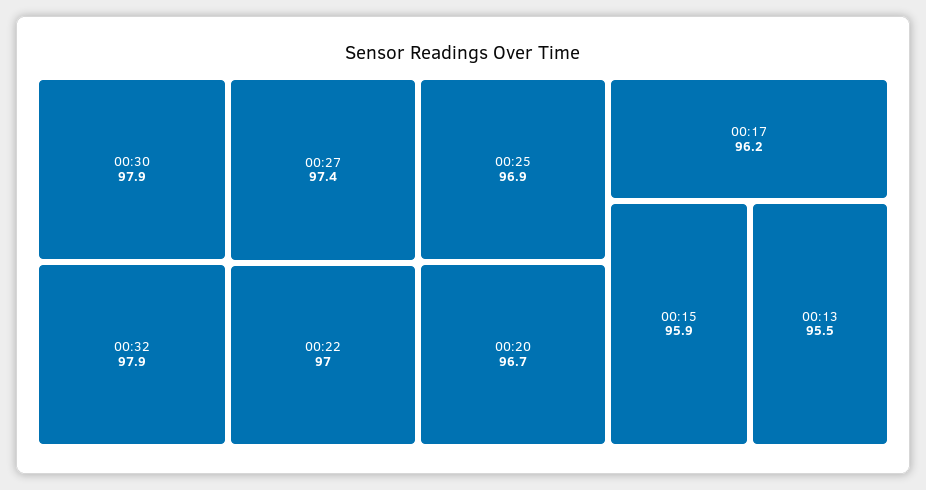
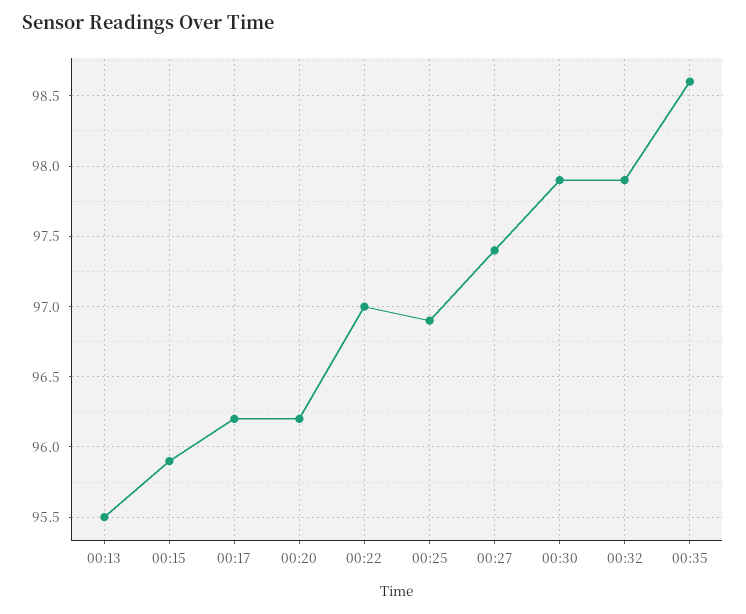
00:20: 96.7 -> 96.2
00:35: none -> 98.6

